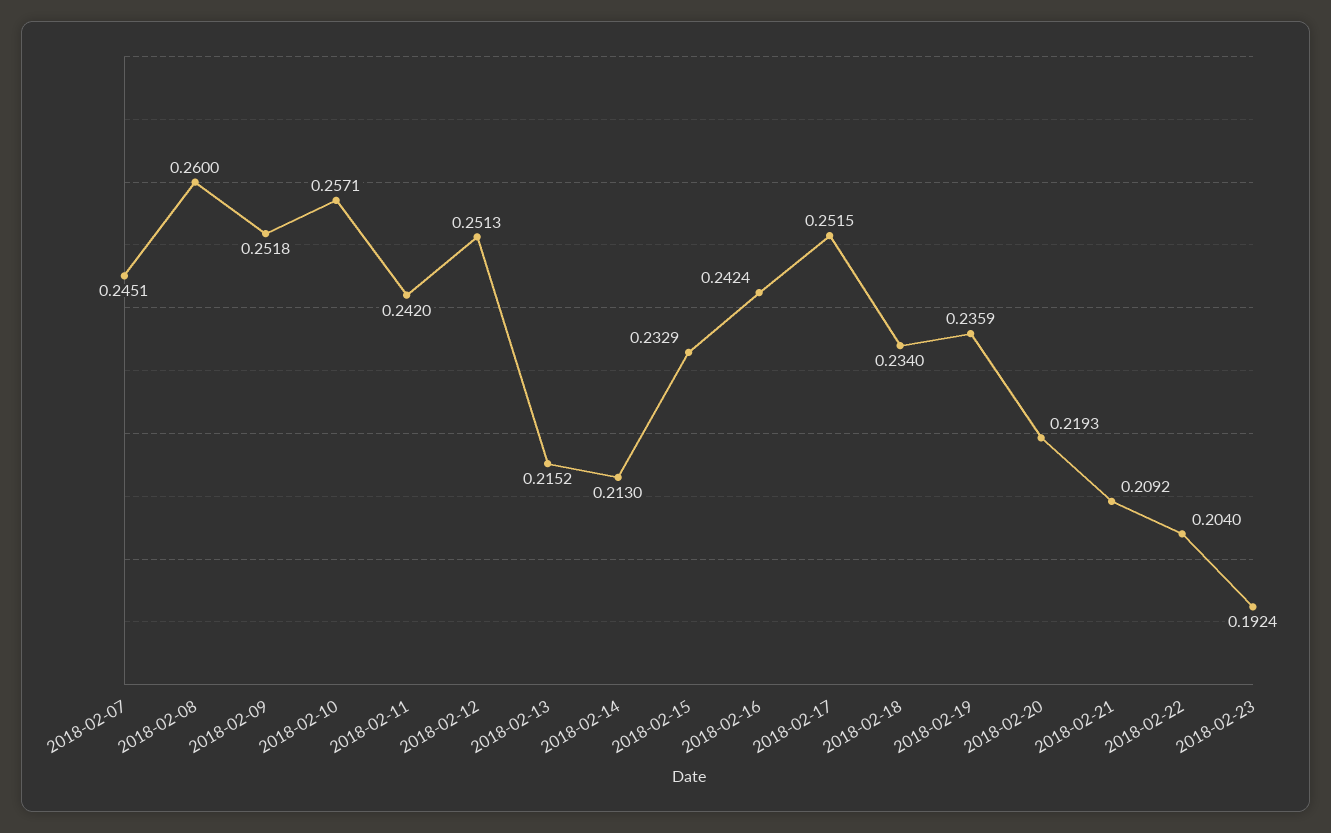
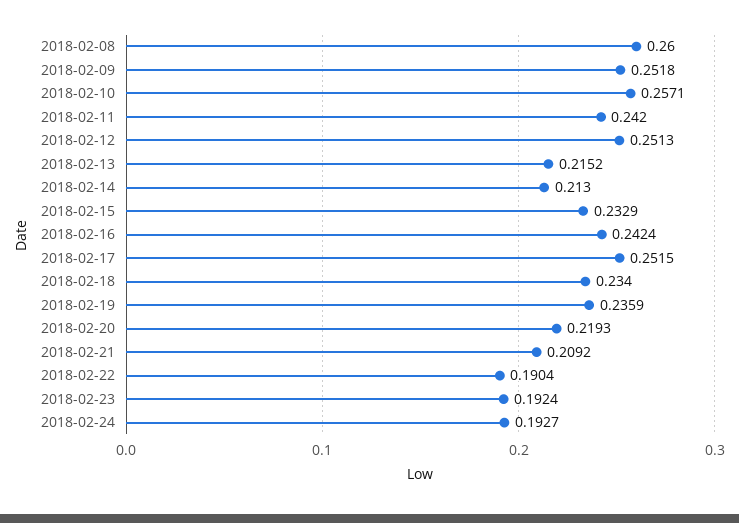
2018-02-07: 0.2451 -> none
2018-02-22: 0.204 -> 0.1904
2018-02-24: none -> 0.1927

